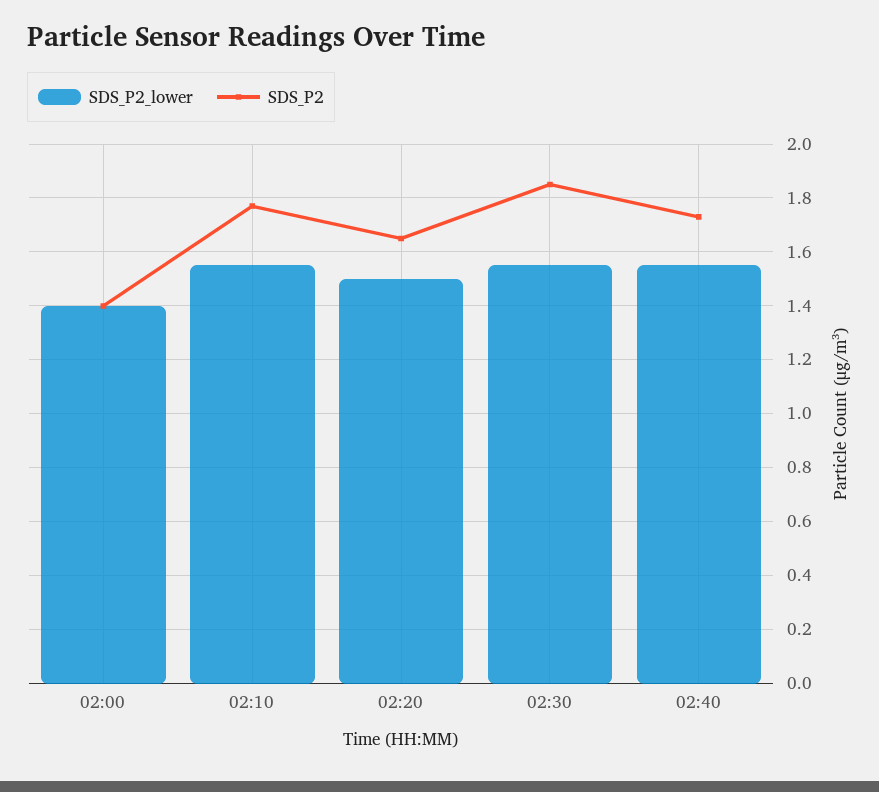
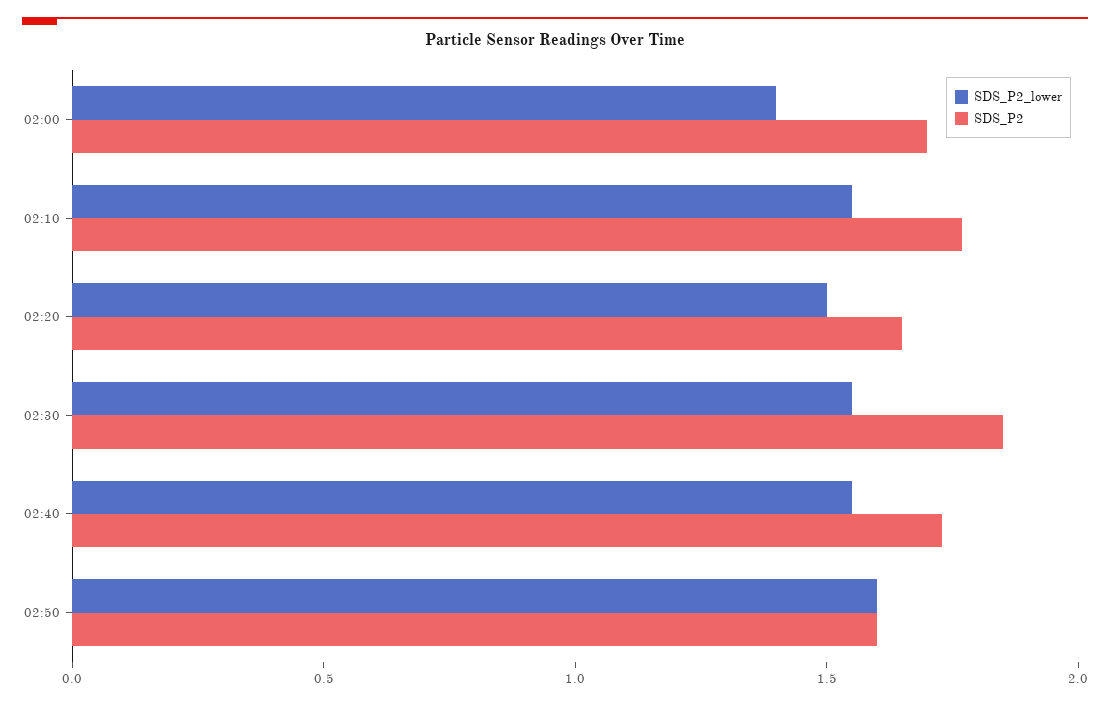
SDS_P2, 02:00: 1.4 -> 1.7
SDS_P2_lower, 02:50: none -> 1.6
SDS_P2, 02:50: none -> 1.6

